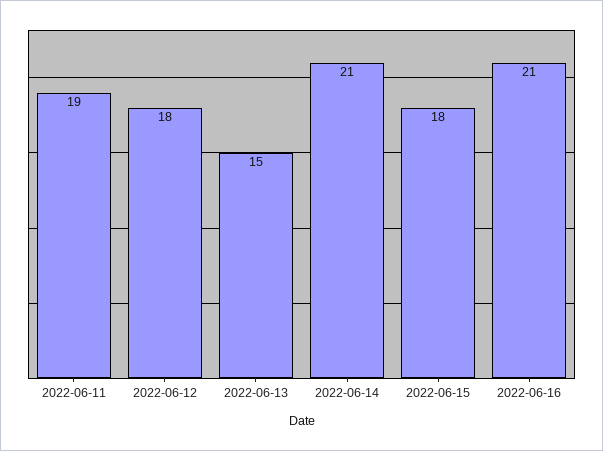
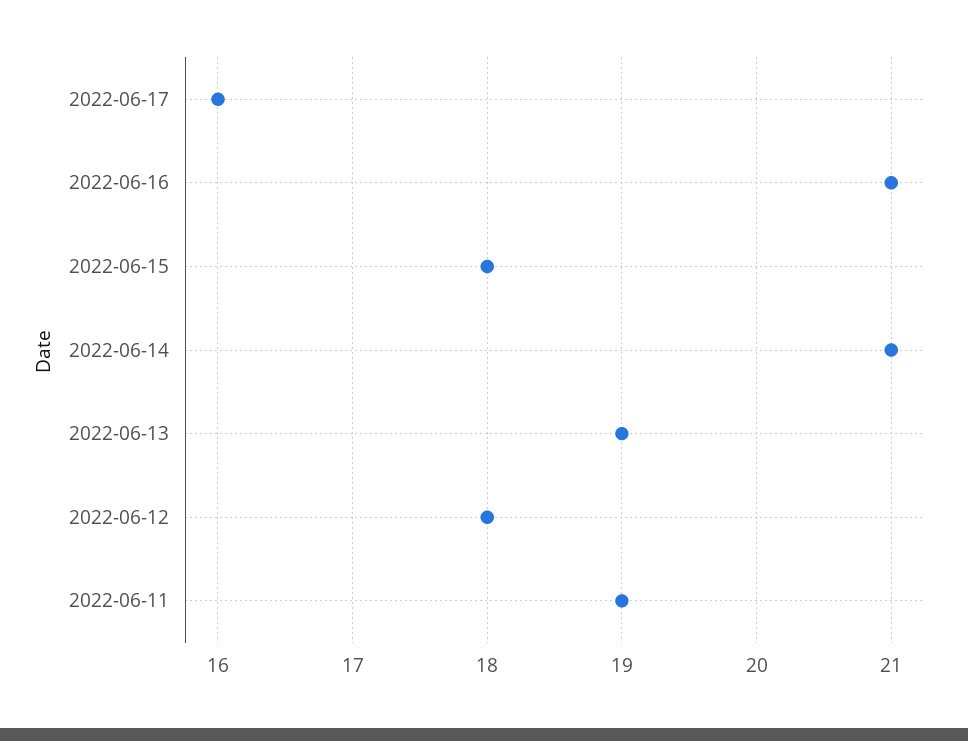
2022-06-13: 15 -> 19
2022-06-17: none -> 16

